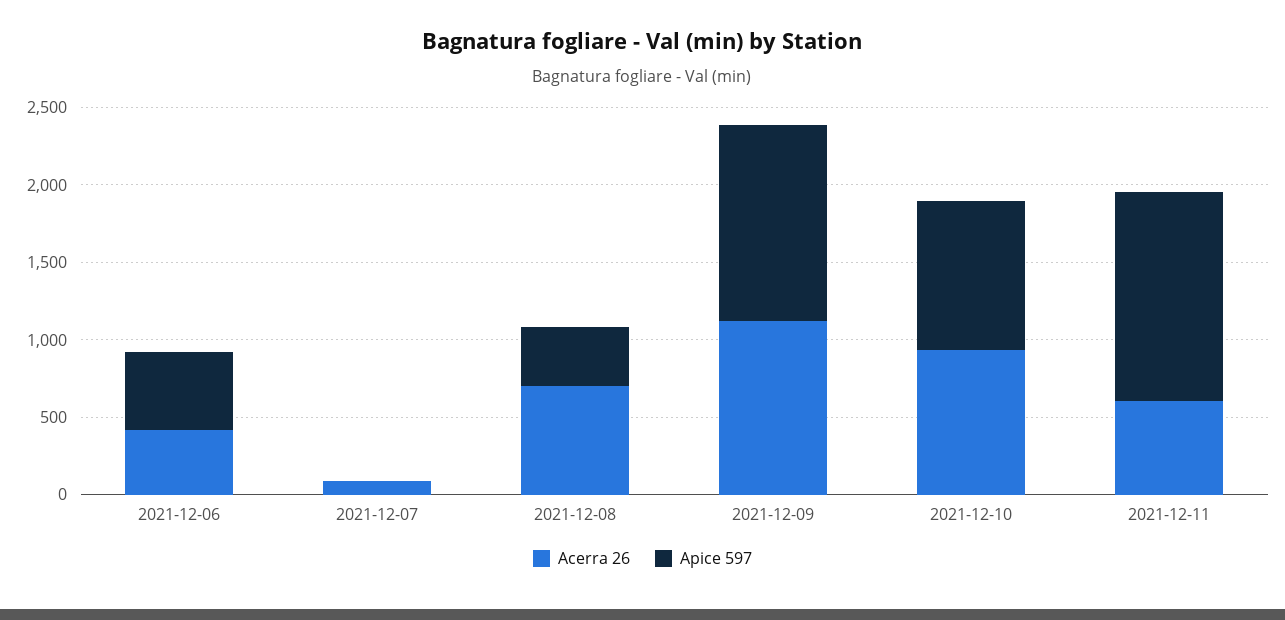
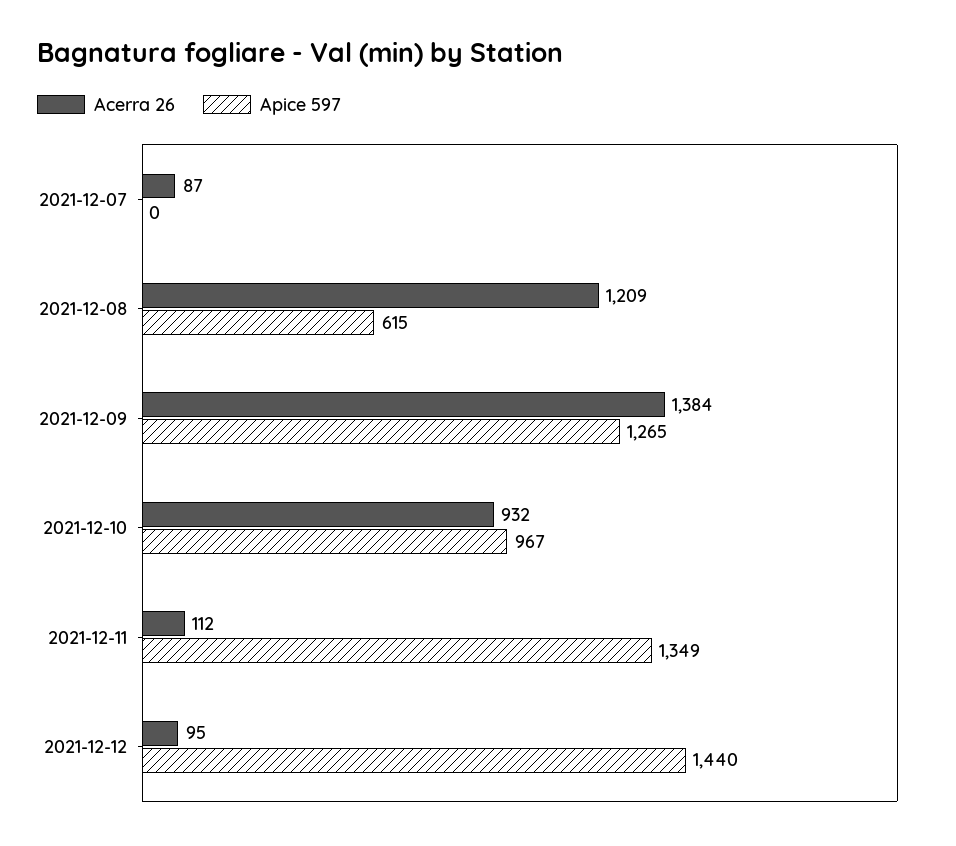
Acerra 26, 2021-12-06: 400 -> none
Apice 597, 2021-12-06: 500 -> none
Acerra 26, 2021-12-08: 700 -> 1209
Apice 597, 2021-12-08: 400 -> 615
Acerra 26, 2021-12-09: 1100 -> 1384
Acerra 26, 2021-12-11: 600 -> 112
Acerra 26, 2021-12-12: none -> 95
Apice 597, 2021-12-12: none -> 1440

